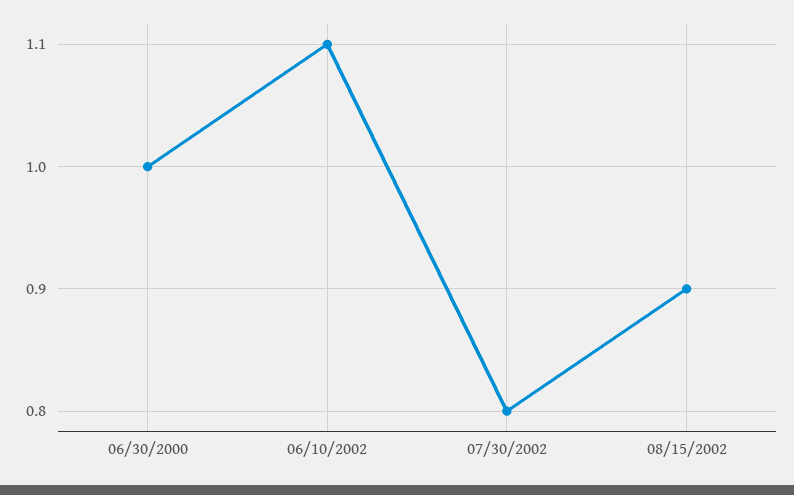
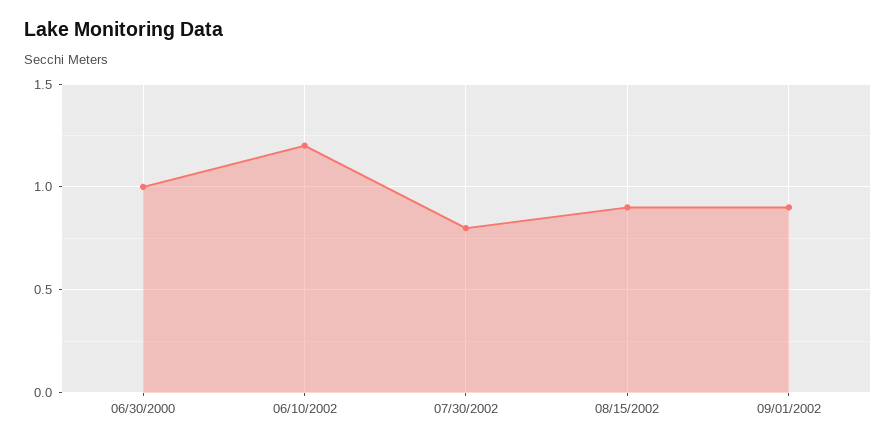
06/10/2002: 1.1 -> 1.2
09/01/2002: none -> 0.9

